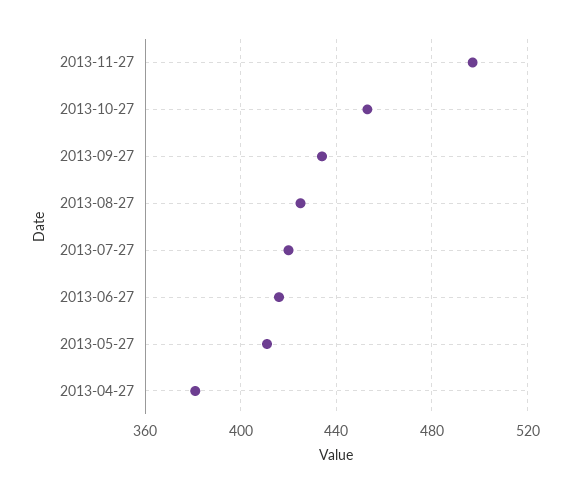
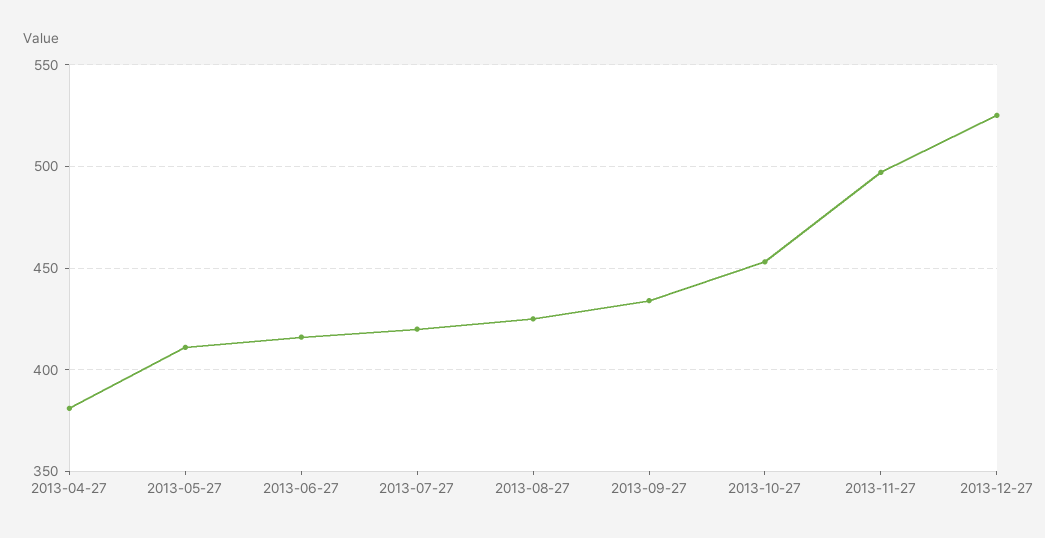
2013-12-27: none -> 525

